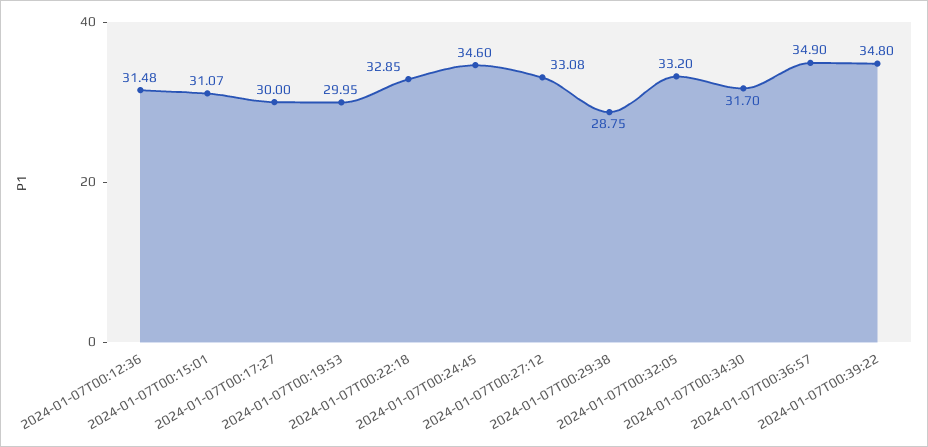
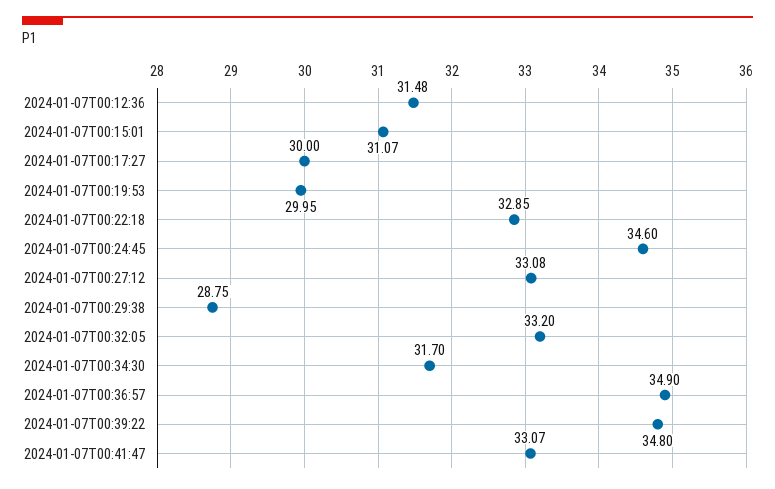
2024-01-07T00:41:47: none -> 33.07

